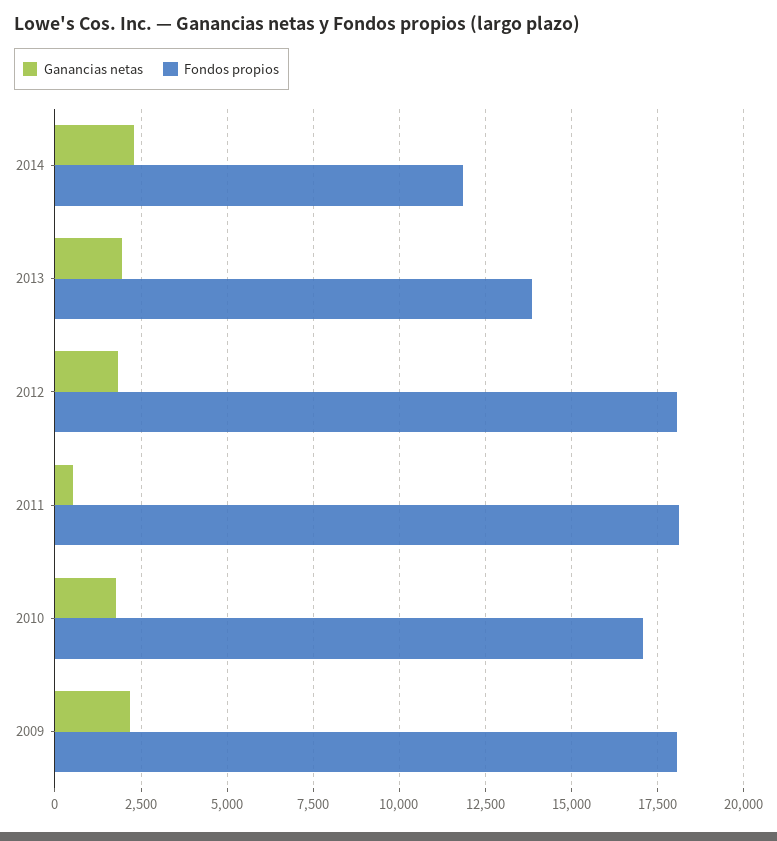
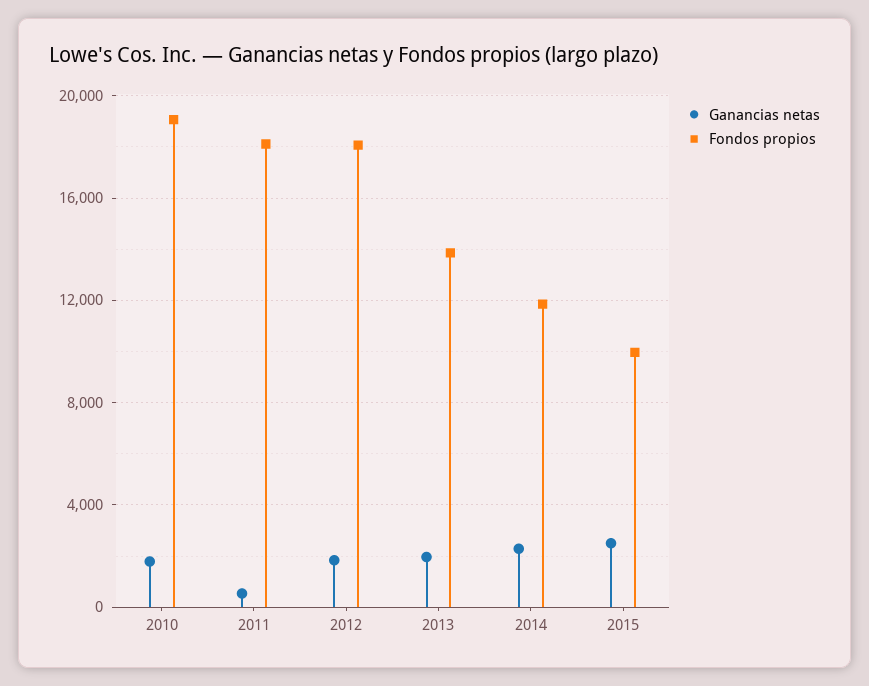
Fondos propios, 2010: 17000 -> 19000
Ganancias netas, 2009: 2250 -> none
Fondos propios, 2009: 18000 -> none
Ganancias netas, 2015: none -> 2500
Fondos propios, 2015: none -> 10000

